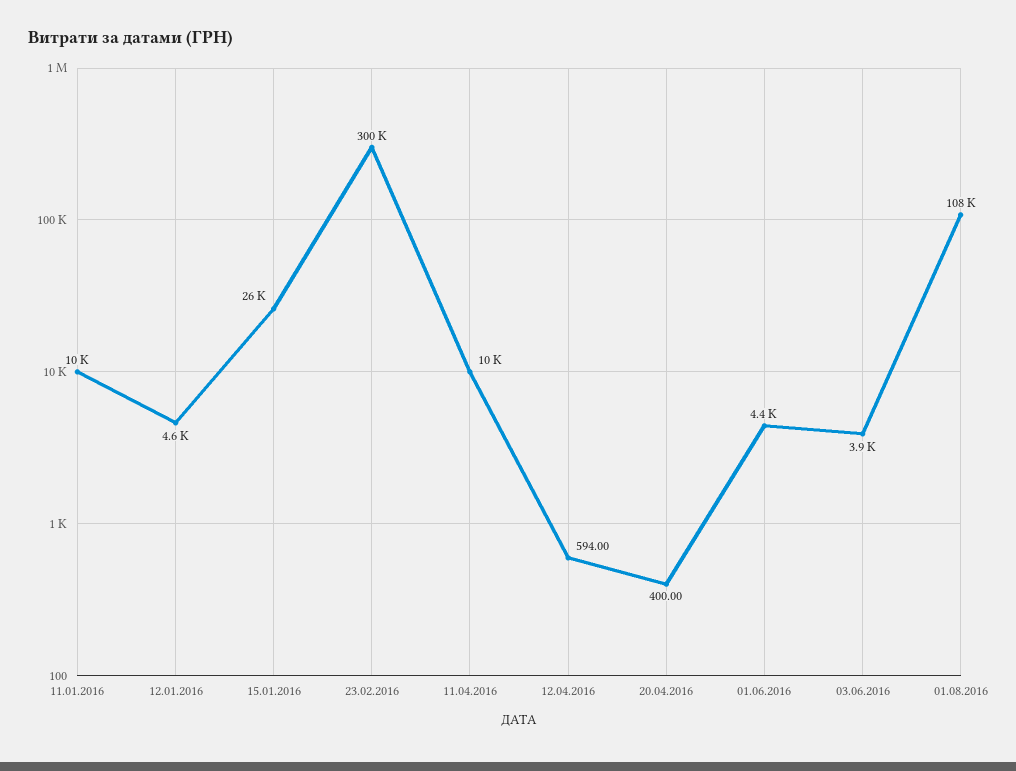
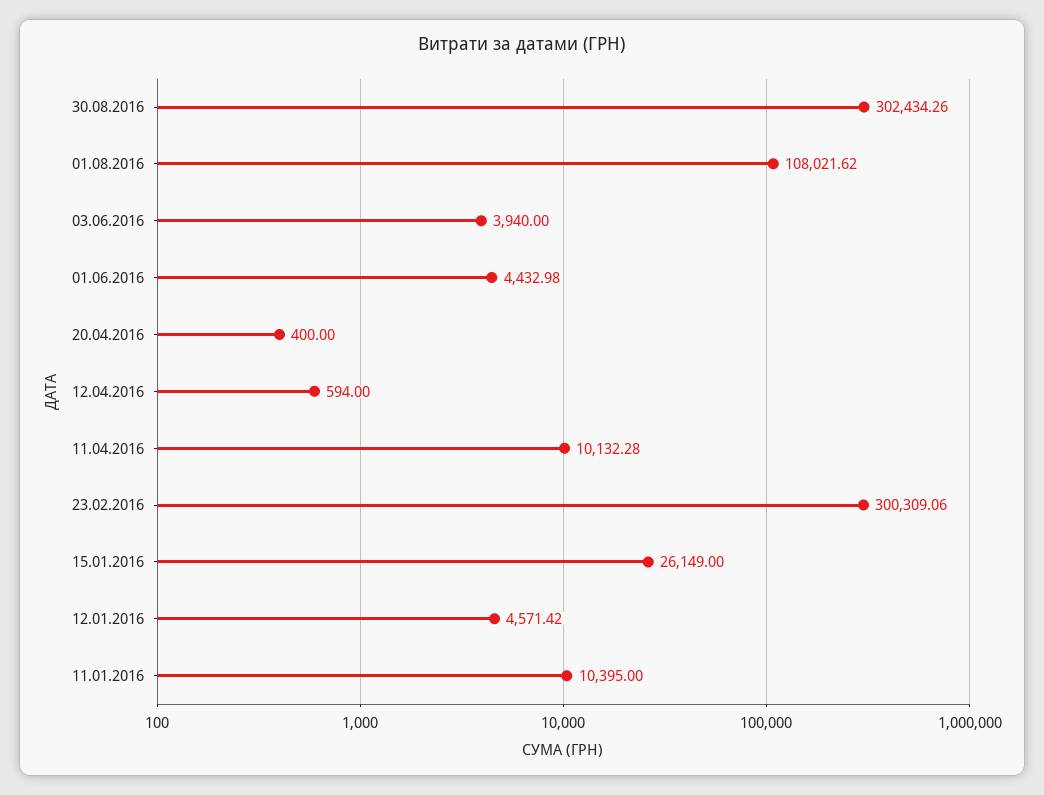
30.08.2016: none -> 302434.26

